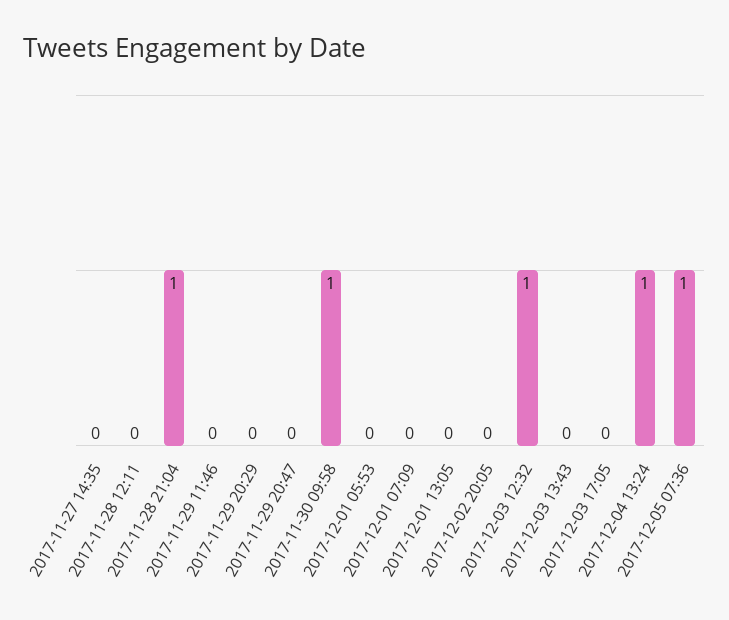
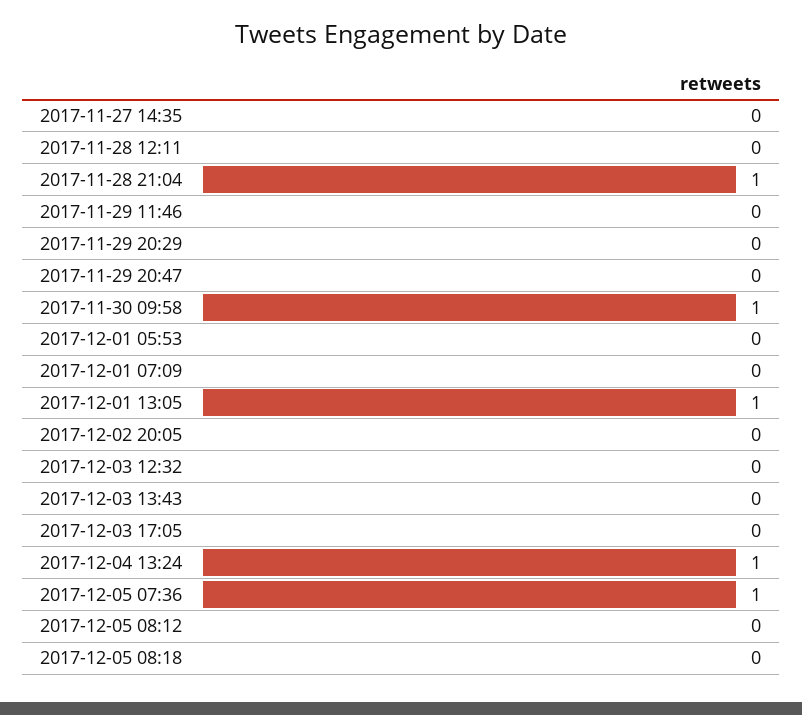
2017-12-01 13:05: 0 -> 1
2017-12-03 12:32: 1 -> 0
2017-12-05 08:12: none -> 0
2017-12-05 08:18: none -> 0

